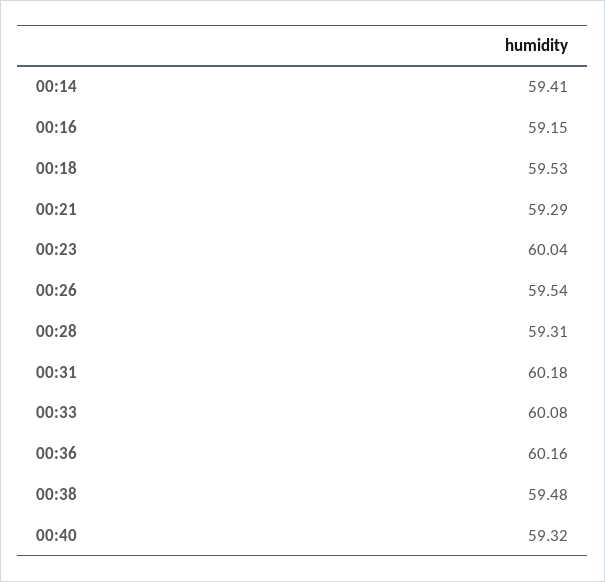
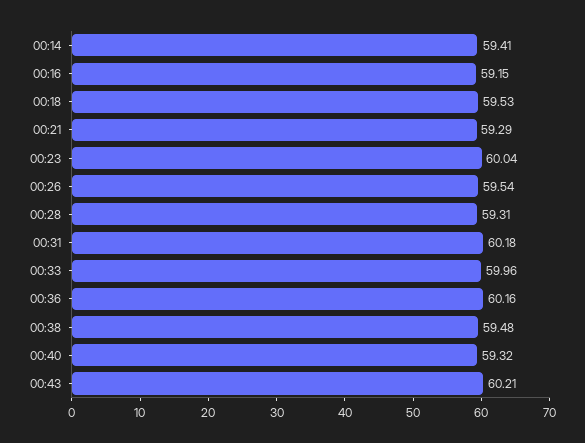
00:33: 60.08 -> 59.96
00:43: none -> 60.21

